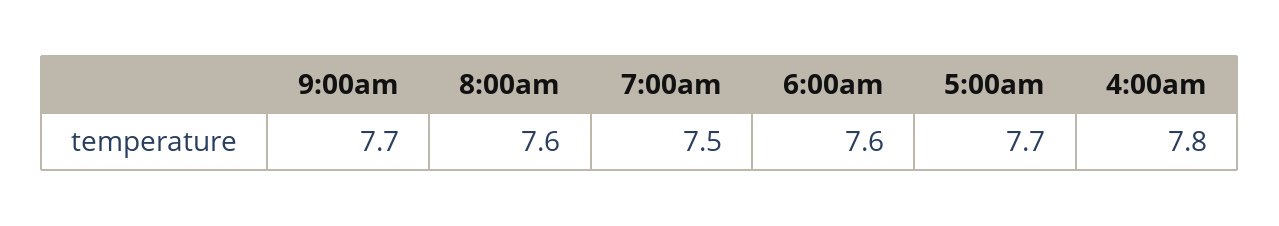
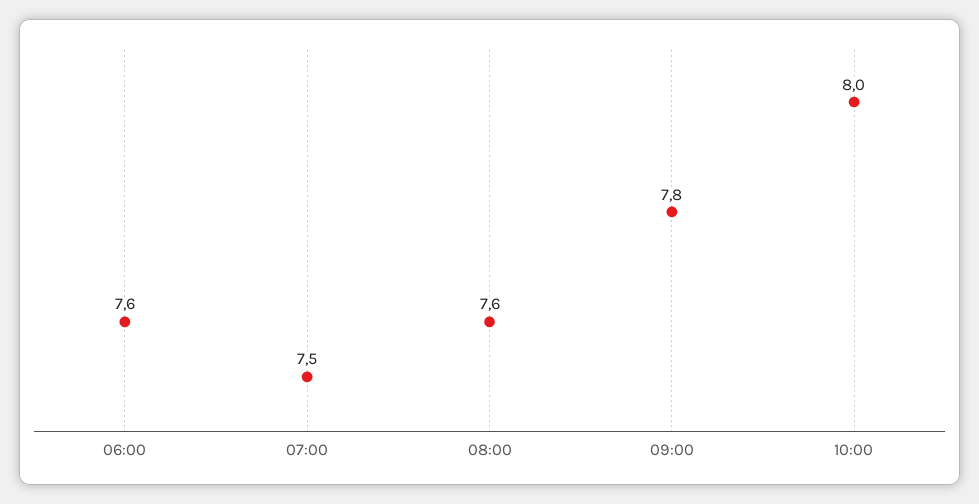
9:00am: 7.7 -> 7.8
5:00am: 7.7 -> none
4:00am: 7.8 -> none
10:00: none -> 8

